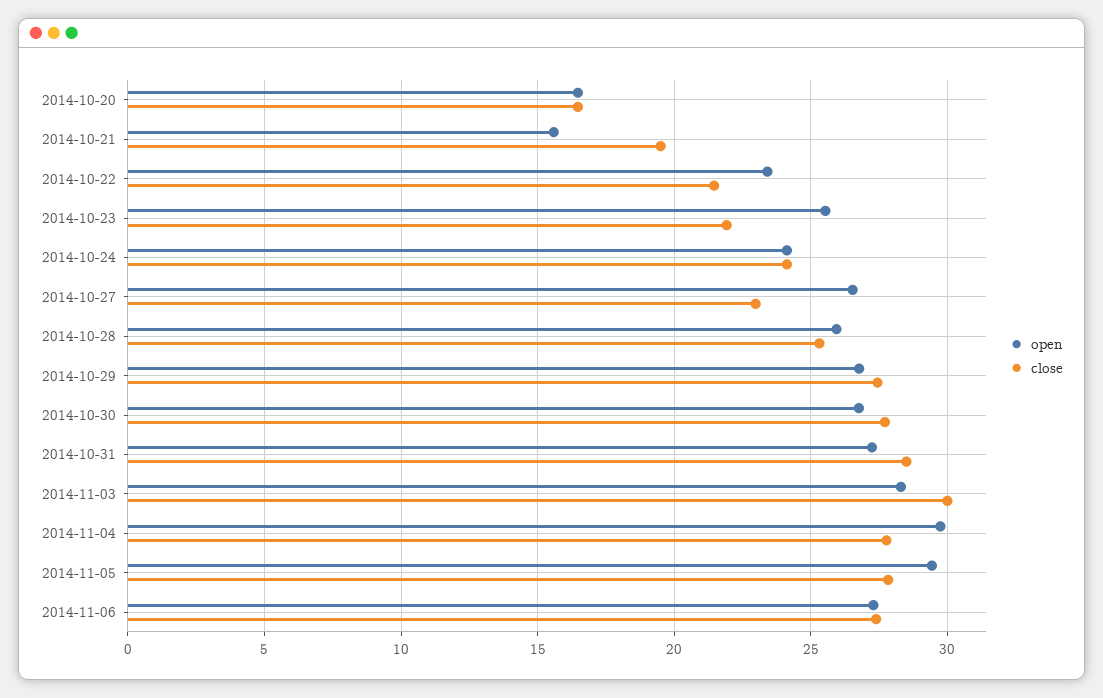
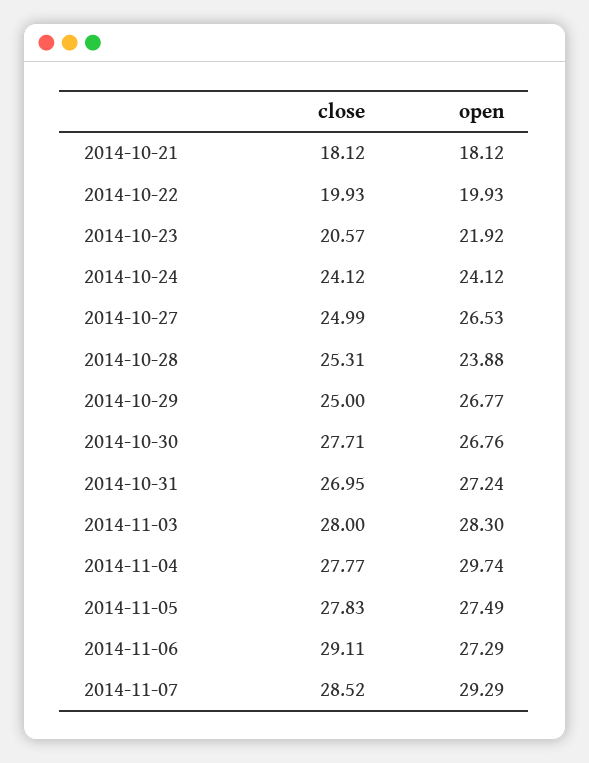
open, 2014-10-20: 16.5 -> none
close, 2014-10-20: 16.5 -> none
open, 2014-10-21: 15.5 -> 18.12
close, 2014-10-21: 19.5 -> 18.12
open, 2014-10-22: 23.5 -> 19.93
close, 2014-10-22: 21.5 -> 19.93
open, 2014-10-23: 25.5 -> 21.92
close, 2014-10-23: 22 -> 20.57
close, 2014-10-27: 23 -> 24.99
open, 2014-10-28: 26 -> 23.88
close, 2014-10-29: 27.5 -> 25
close, 2014-10-31: 28.5 -> 26.95
close, 2014-11-03: 30 -> 28
open, 2014-11-05: 29.5 -> 27.49
close, 2014-11-06: 27.5 -> 29.11
close, 2014-11-07: none -> 28.52
open, 2014-11-07: none -> 29.29

